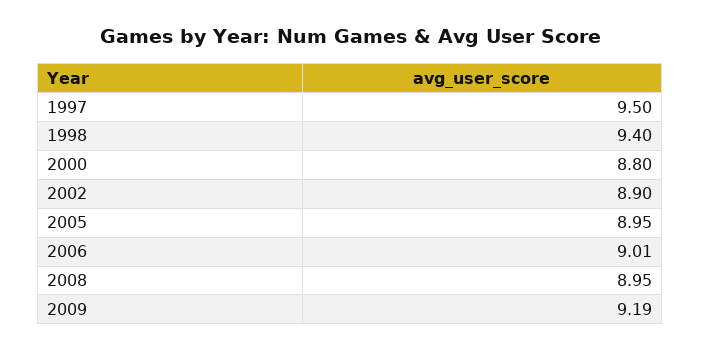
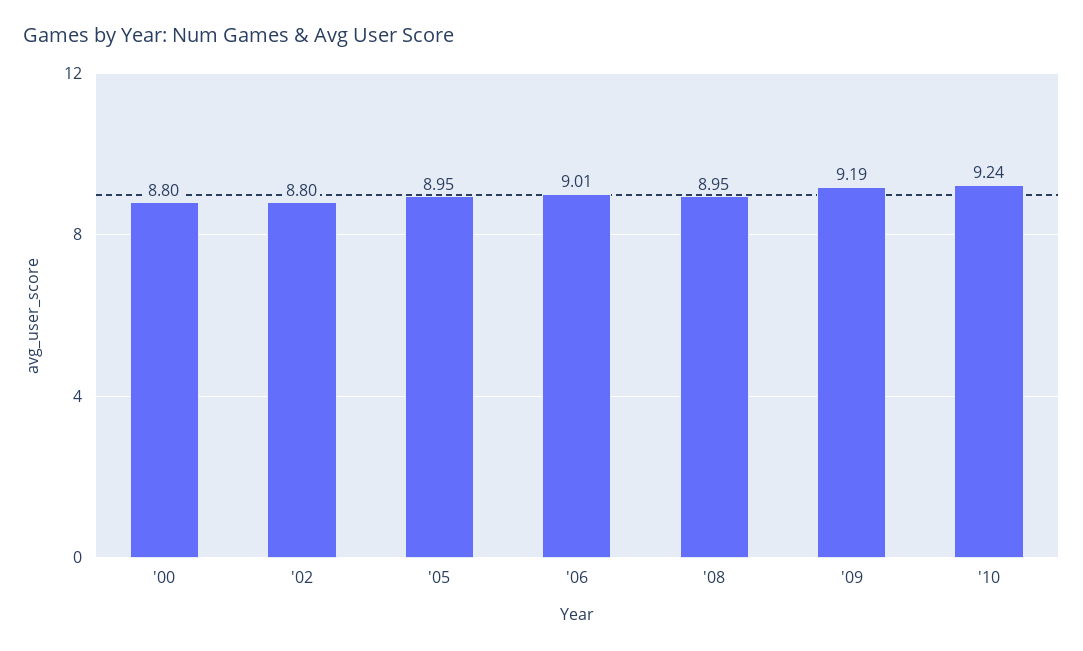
1997: 9.5 -> none
1998: 9.4 -> none
2002: 8.9 -> 8.8
'10: none -> 9.24

